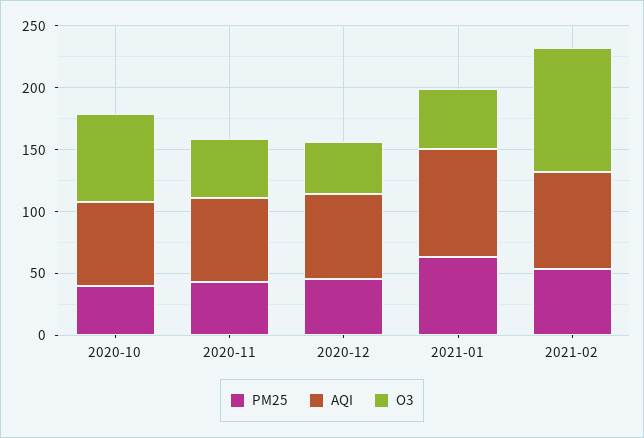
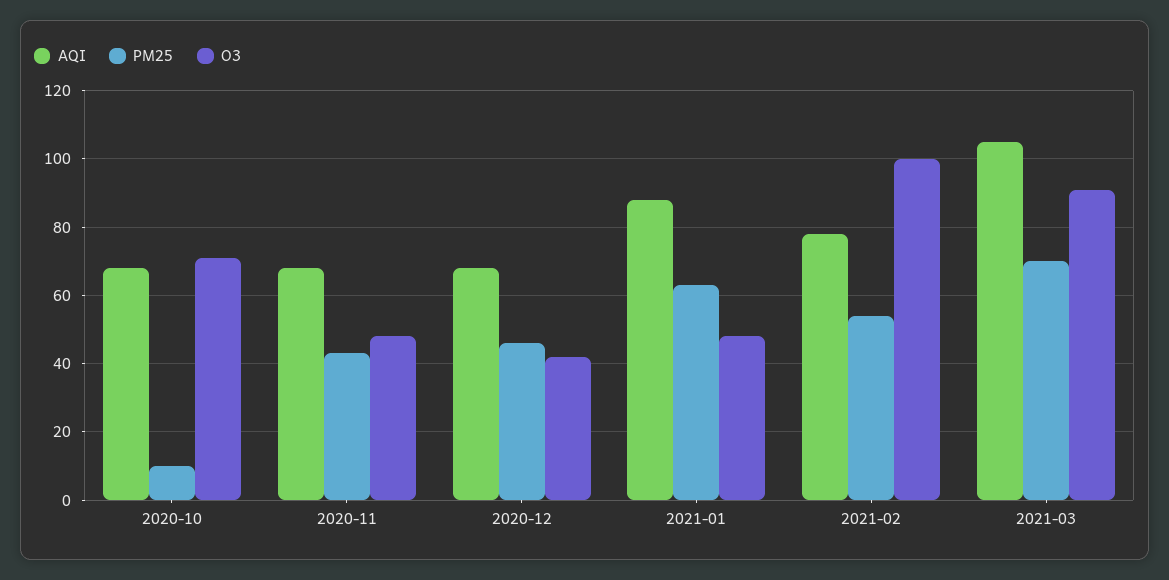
PM25, 2020-10: 40 -> 10
AQI, 2021-03: none -> 105
PM25, 2021-03: none -> 70
O3, 2021-03: none -> 90

